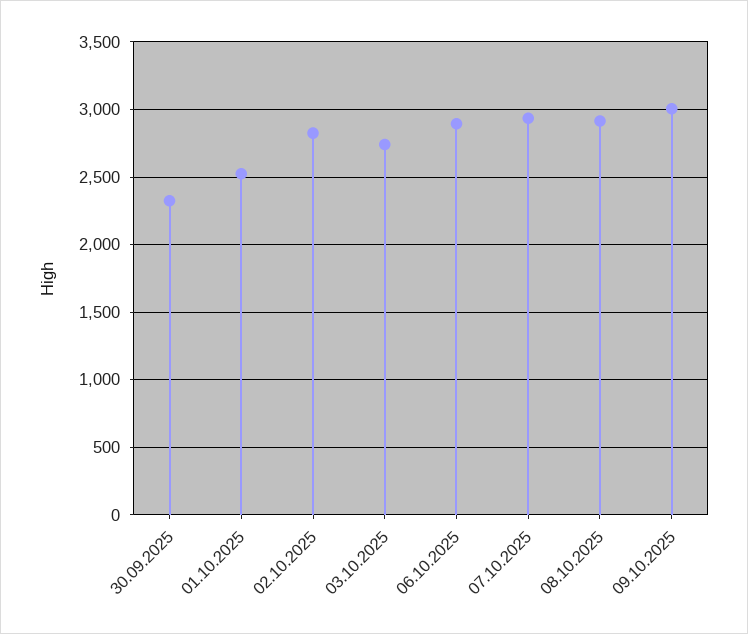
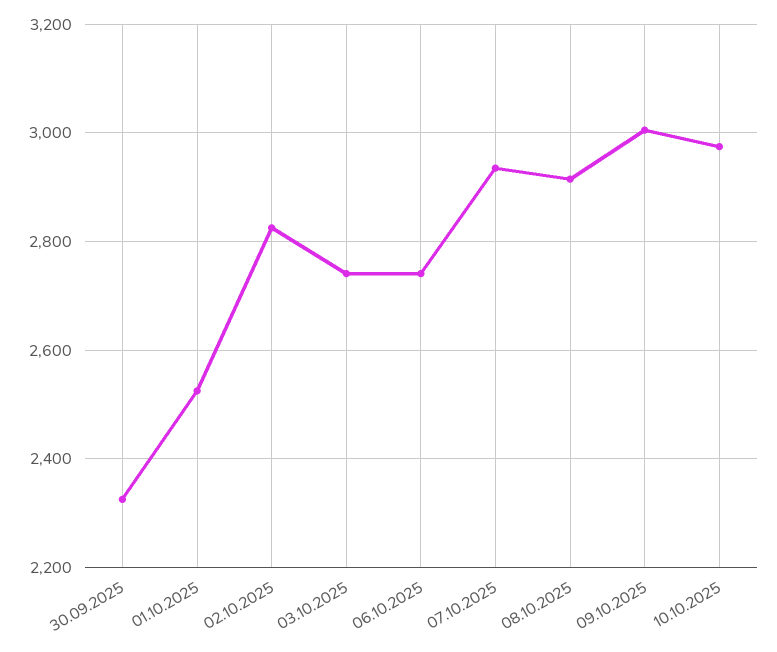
06.10.2025: 2900 -> 2740
10.10.2025: none -> 2980

